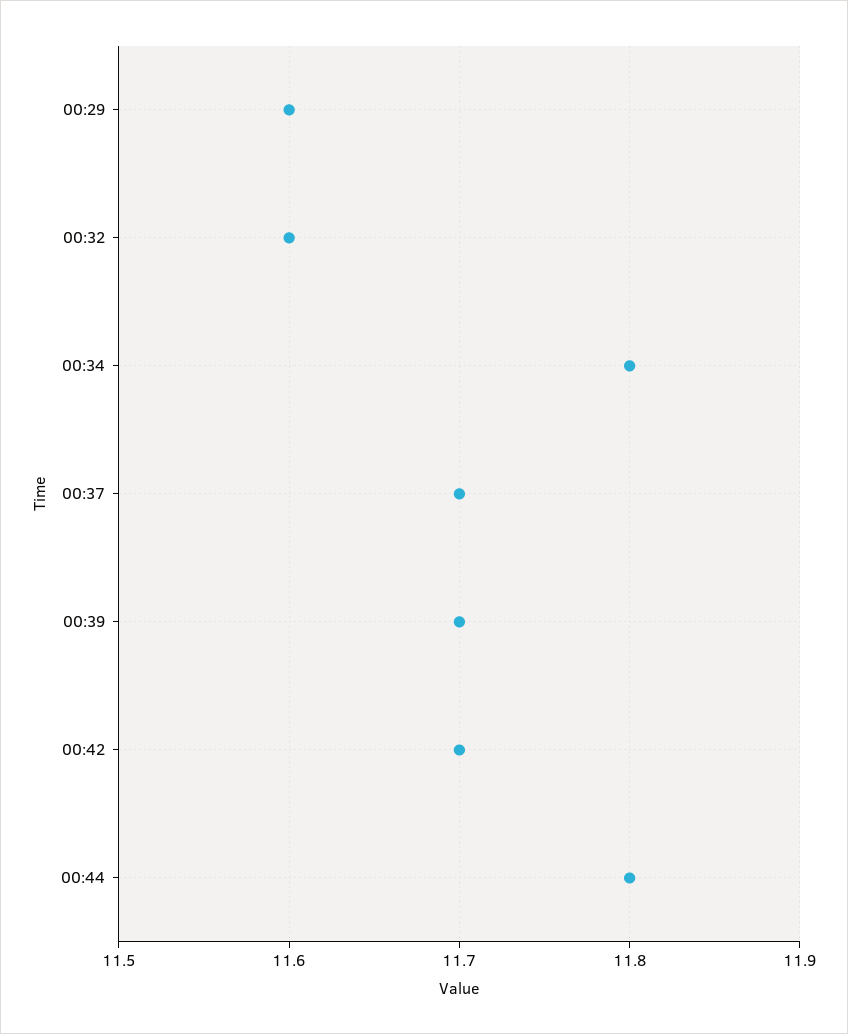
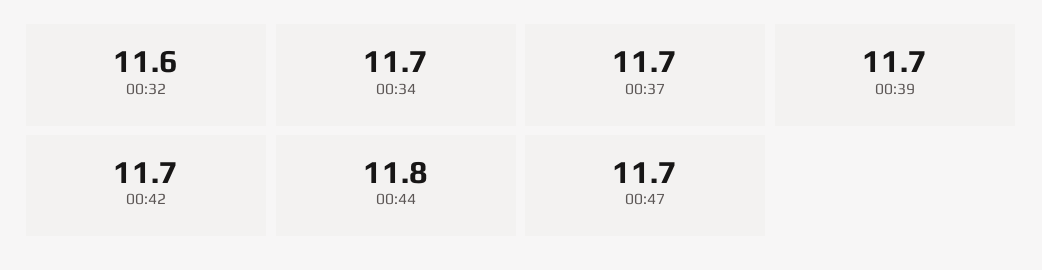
00:29: 11.6 -> none
00:34: 11.8 -> 11.7
00:47: none -> 11.7

